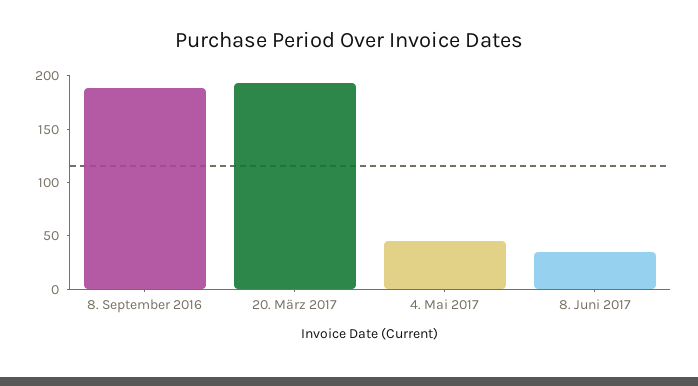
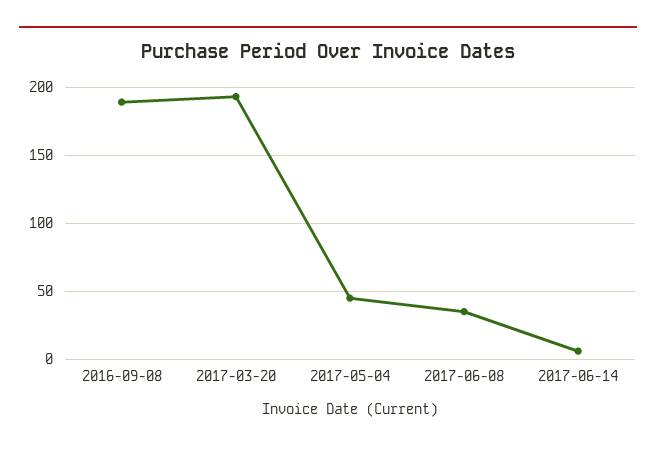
2017-06-14: none -> 5

